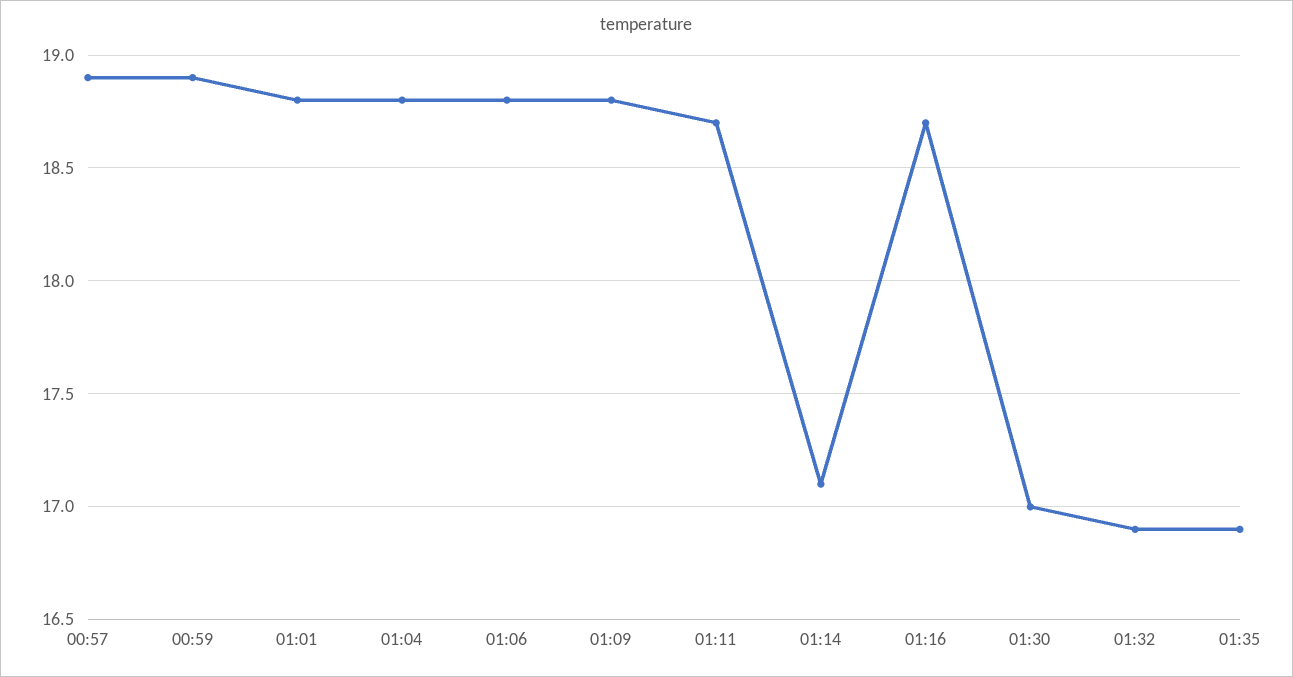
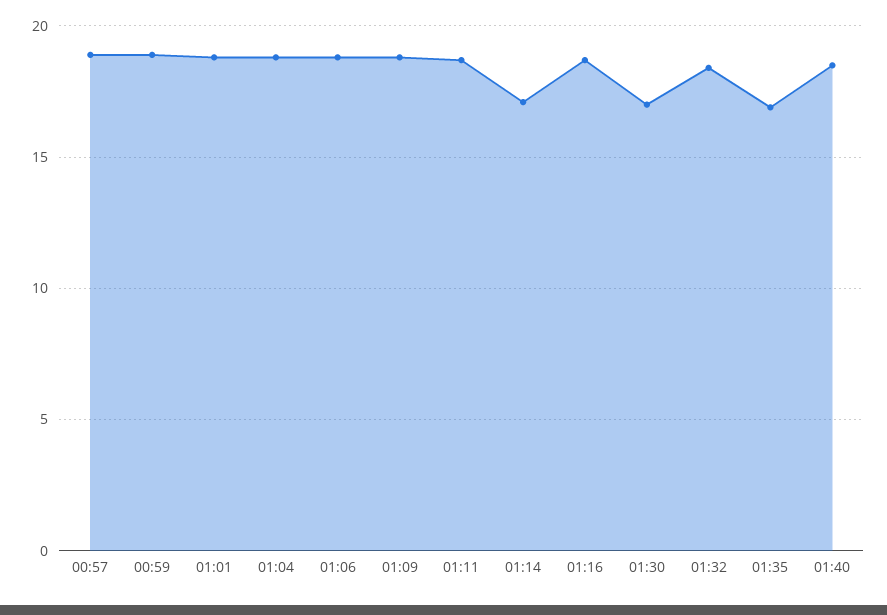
01:32: 16.9 -> 18.5
01:40: none -> 18.5

